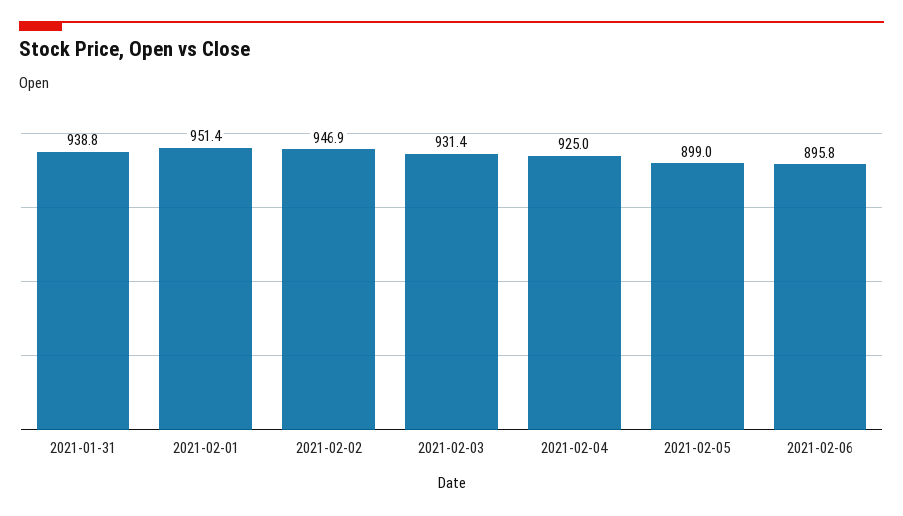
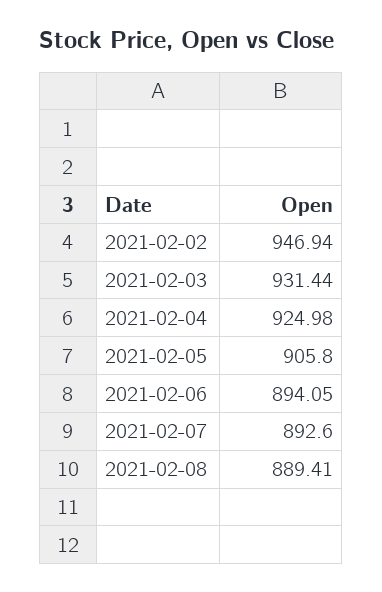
2021-01-31: 938.8 -> none
2021-02-01: 951.4 -> none
2021-02-05: 899 -> 905.8
2021-02-06: 895.8 -> 894.05
2021-02-07: none -> 892.6
2021-02-08: none -> 889.41

